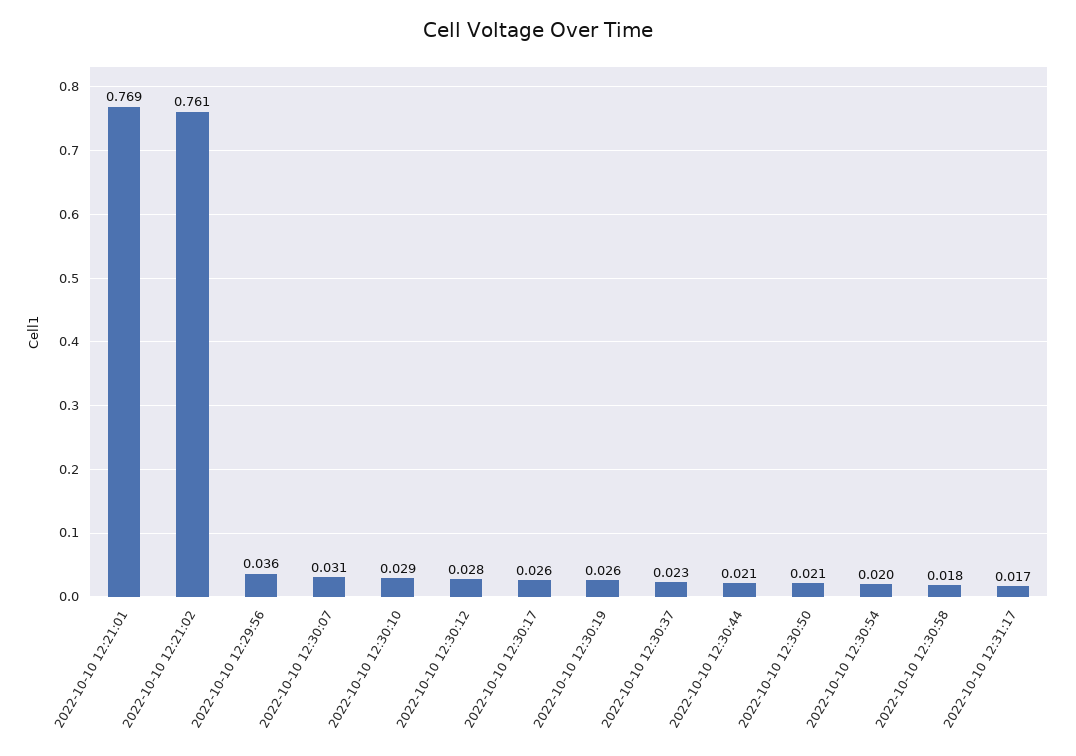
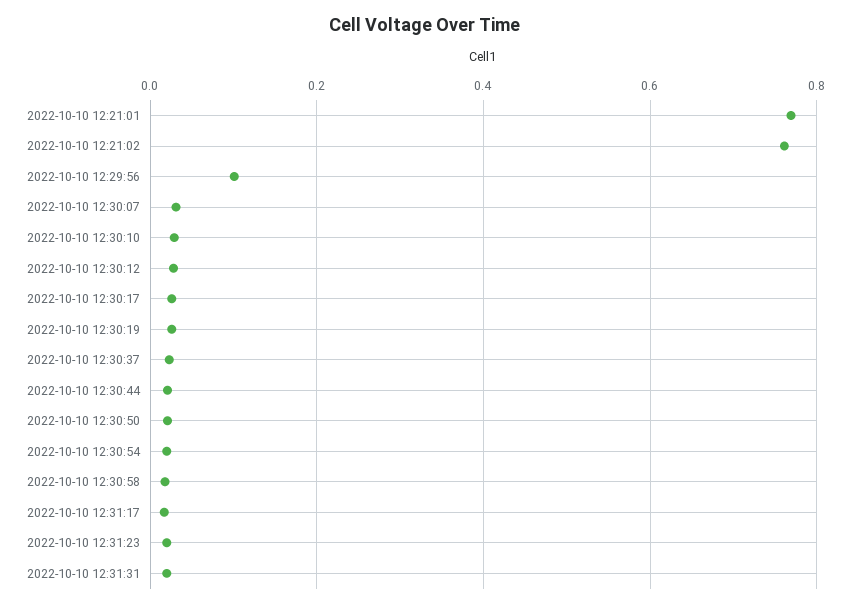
2022-10-10 12:29:56: 0.036 -> 0.1
2022-10-10 12:31:23: none -> 0.02
2022-10-10 12:31:31: none -> 0.02

